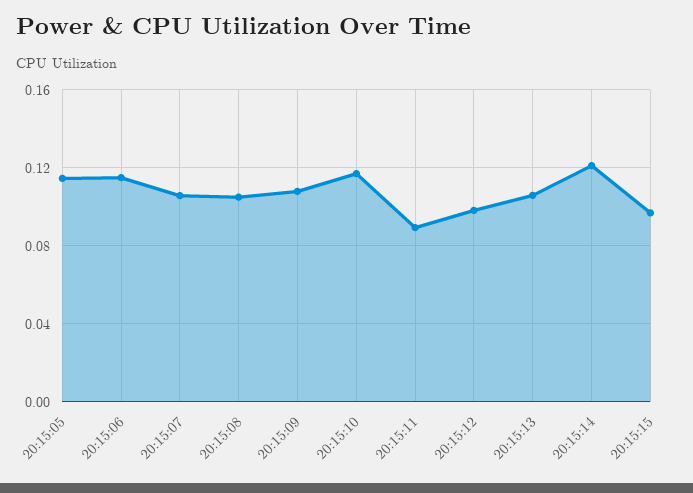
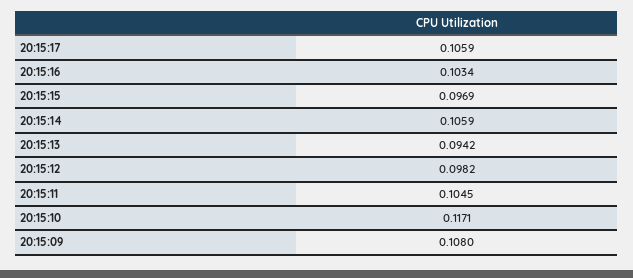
20:15:05: 0.115 -> none
20:15:06: 0.115 -> none
20:15:07: 0.105 -> none
20:15:08: 0.105 -> none
20:15:11: 0.09 -> 0.1045
20:15:13: 0.105 -> 0.0942
20:15:14: 0.12 -> 0.1059
20:15:17: none -> 0.1059
20:15:16: none -> 0.1034

